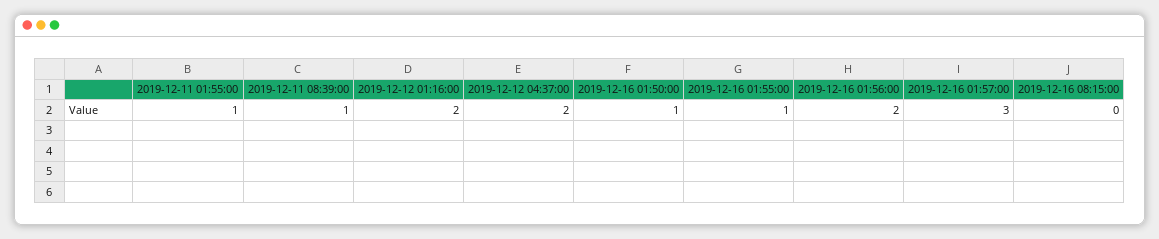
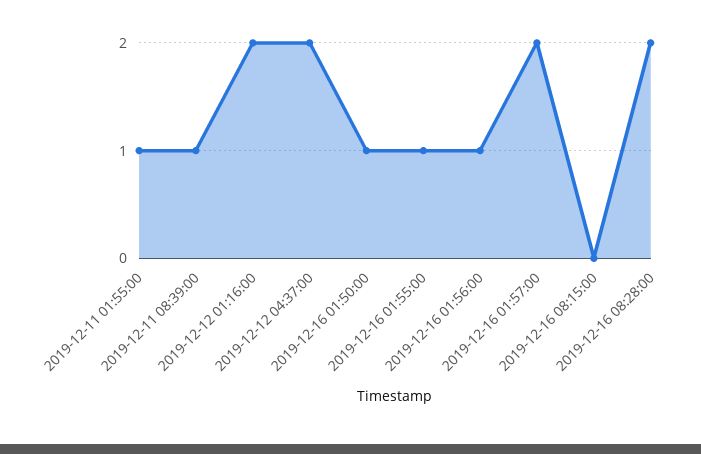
2019-12-16 01:56:00: 2 -> 1
2019-12-16 01:57:00: 3 -> 2
2019-12-16 08:28:00: none -> 2

